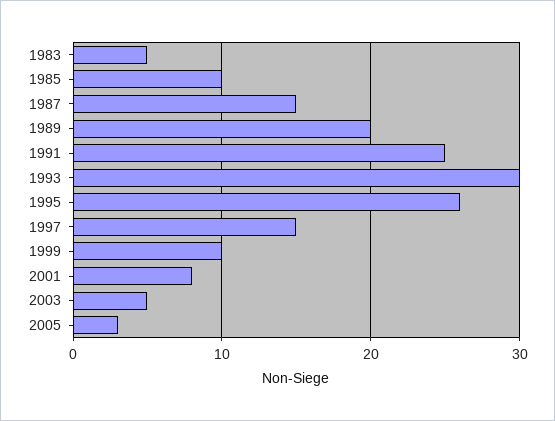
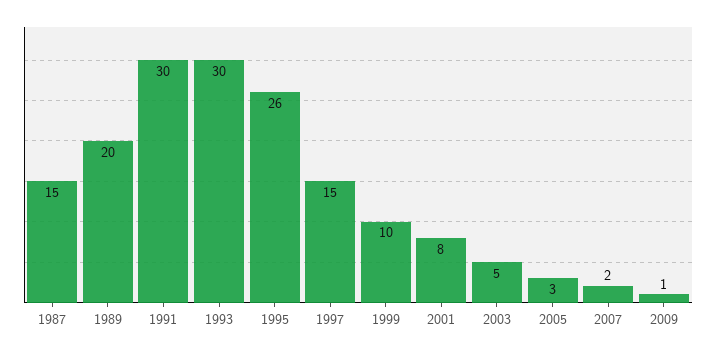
1983: 5 -> none
1985: 10 -> none
1991: 25 -> 30
2007: none -> 2
2009: none -> 1

